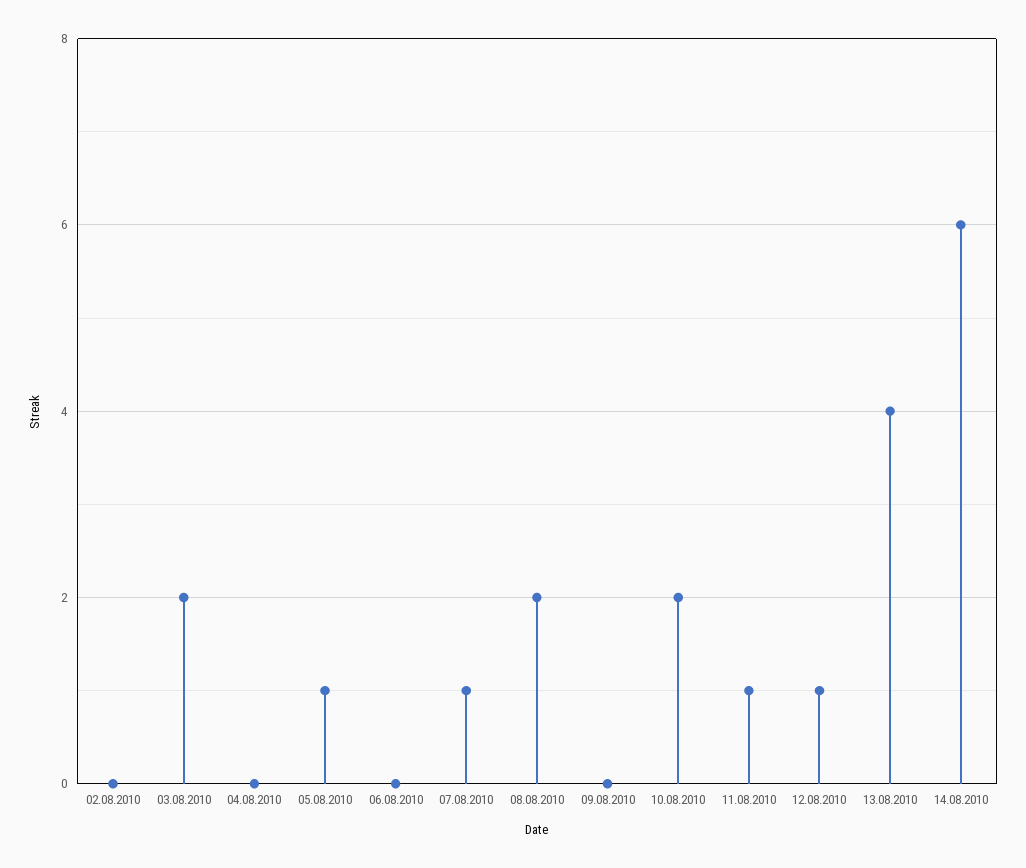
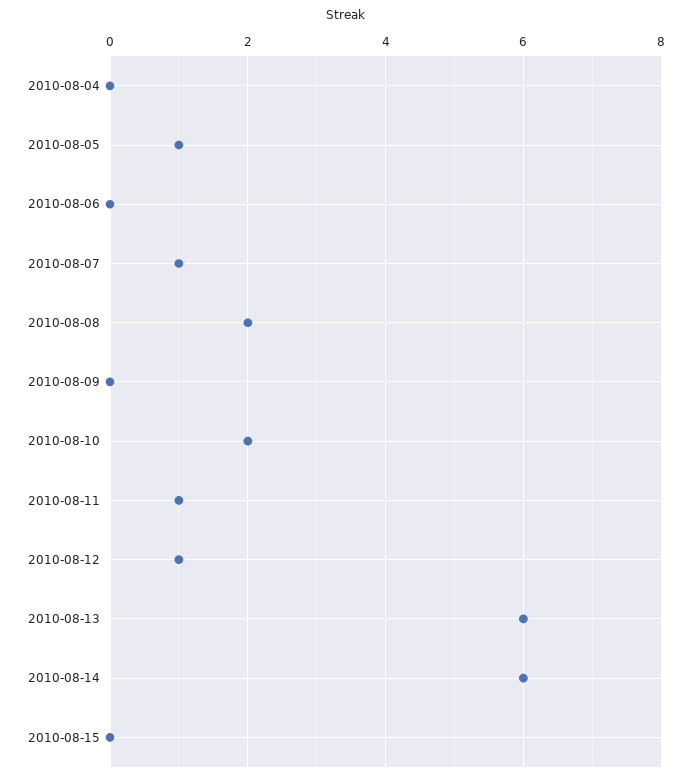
02.08.2010: 0 -> none
03.08.2010: 2 -> none
13.08.2010: 4 -> 6
2010-08-15: none -> 0

